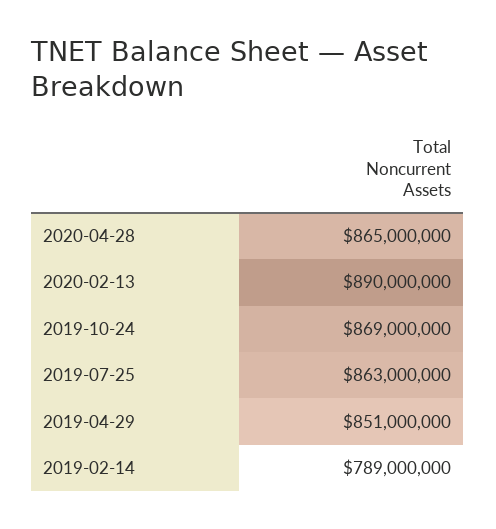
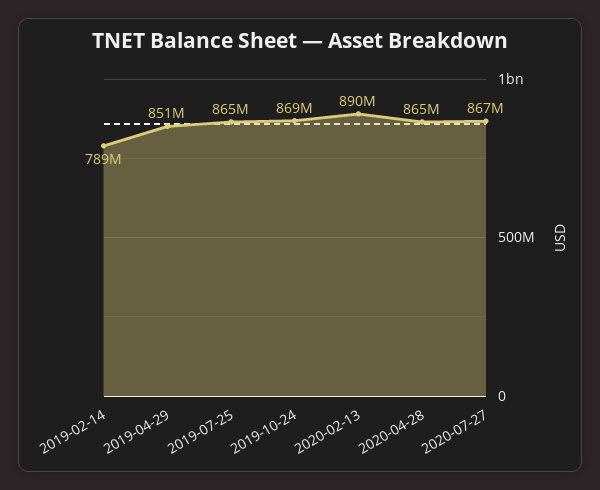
2019-07-25: 863000000 -> 865000000
2020-07-27: none -> 867000000

